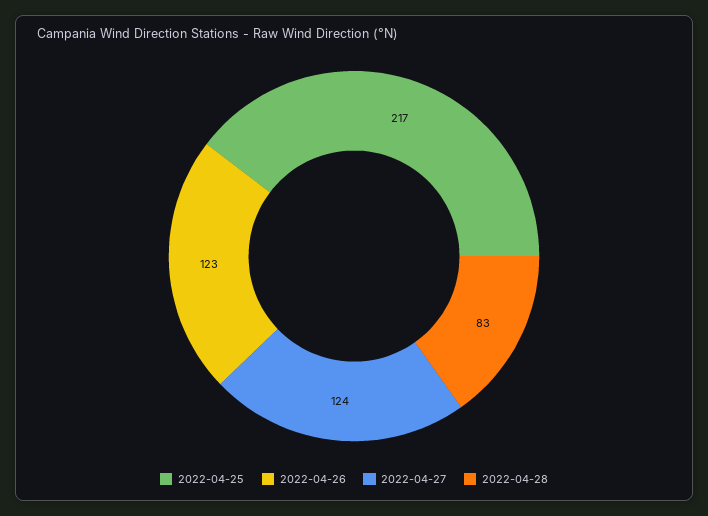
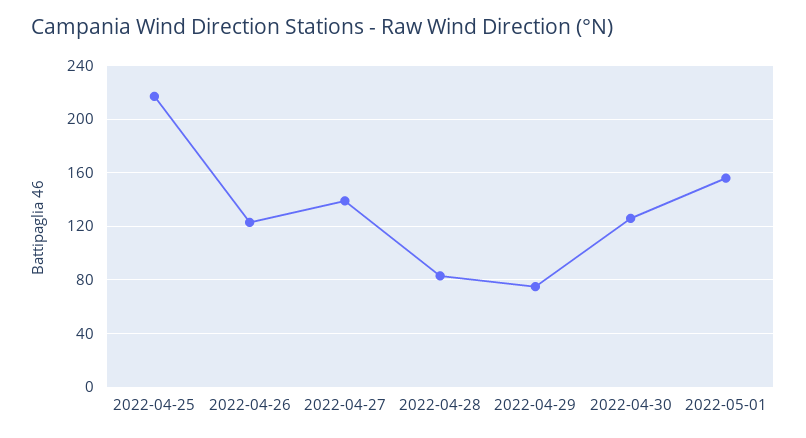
2022-04-27: 124 -> 140
2022-04-29: none -> 75
2022-04-30: none -> 125
2022-05-01: none -> 155

